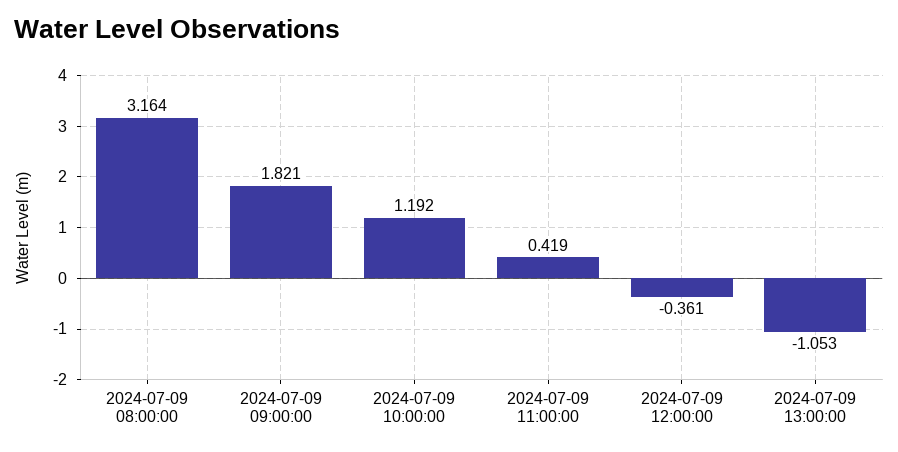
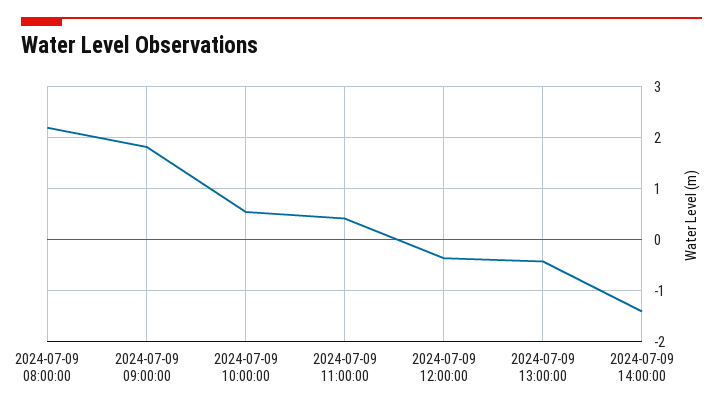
2024-07-09 08:00:00: 3.164 -> 2.2
2024-07-09 10:00:00: 1.192 -> 0.6
2024-07-09 13:00:00: -1.053 -> -0.4
2024-07-09 14:00:00: none -> -1.4

